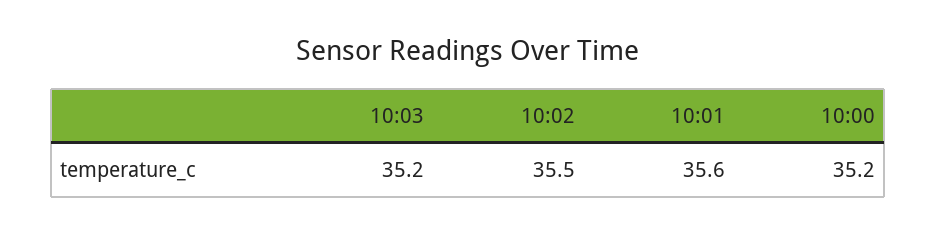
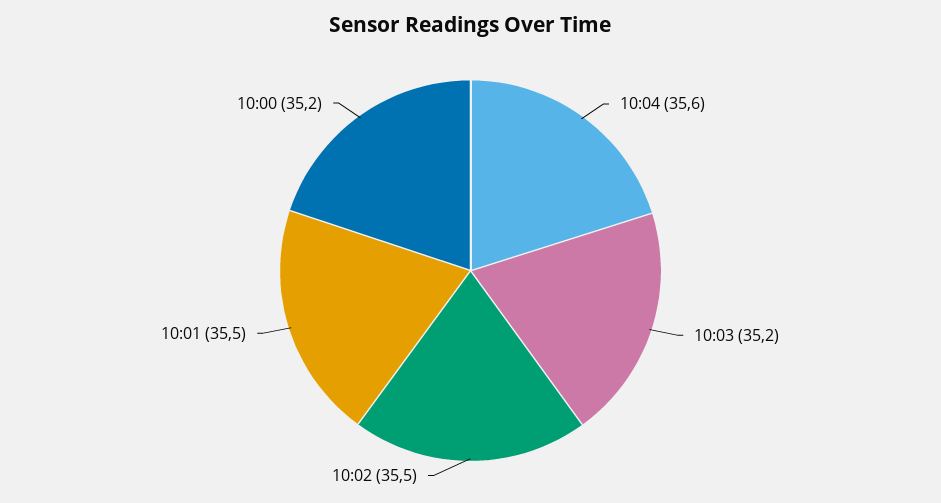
10:01: 35.6 -> 35.5
10:04: none -> 35.6

